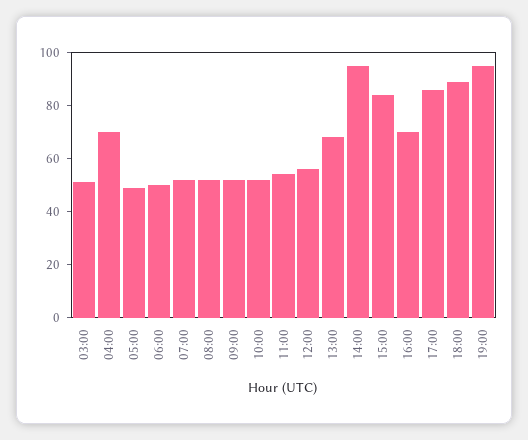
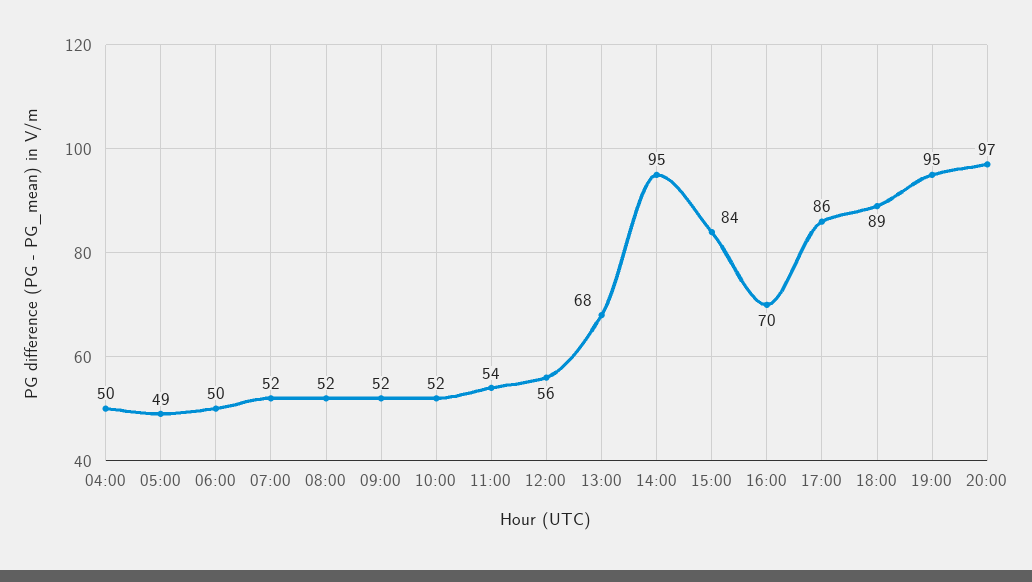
03:00: 50 -> none
04:00: 70 -> 50
20:00: none -> 97

